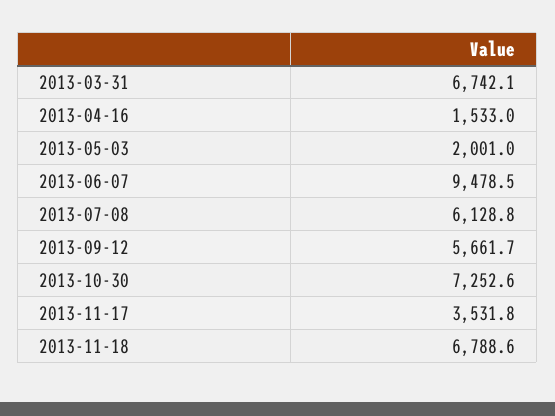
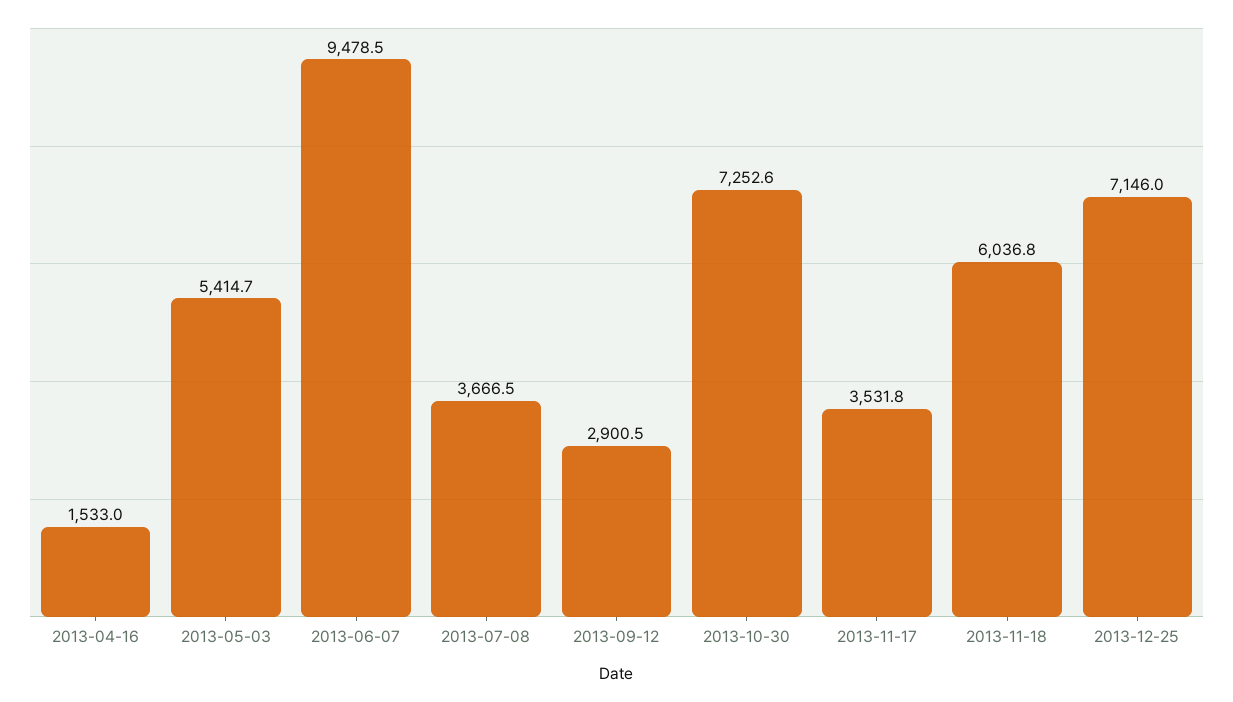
2013-03-31: 6742.1 -> none
2013-05-03: 2001 -> 5414.7
2013-07-08: 6128.8 -> 3666.5
2013-09-12: 5661.7 -> 2900.5
2013-11-18: 6788.6 -> 6036.8
2013-12-25: none -> 7146

